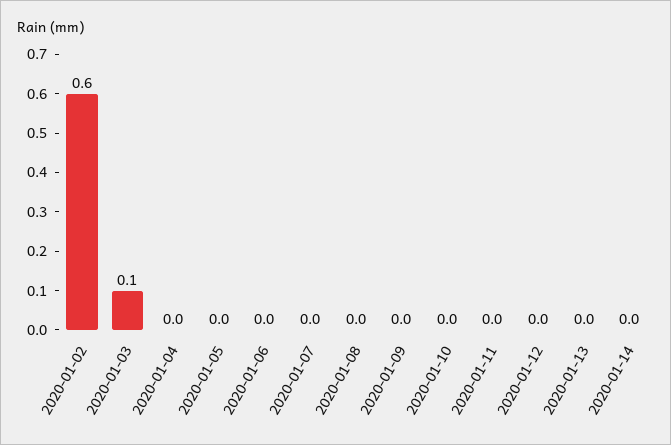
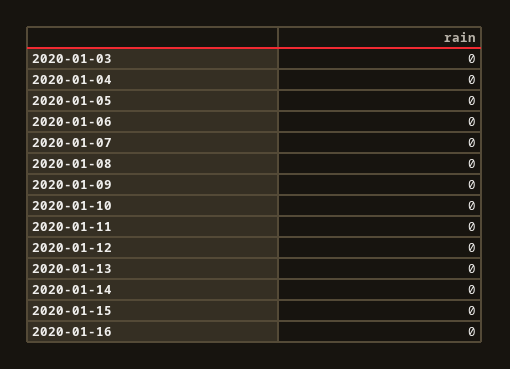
2020-01-02: 0.6 -> none
2020-01-03: 0.1 -> 0
2020-01-15: none -> 0
2020-01-16: none -> 0

